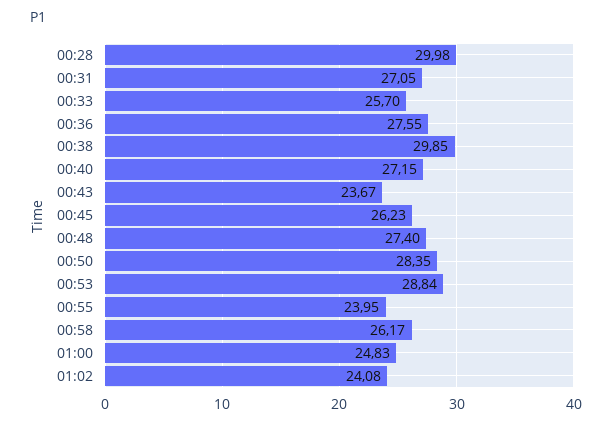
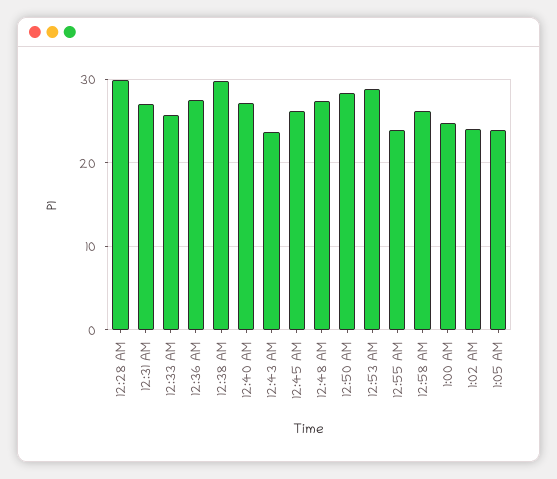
1:05 AM: none -> 24

